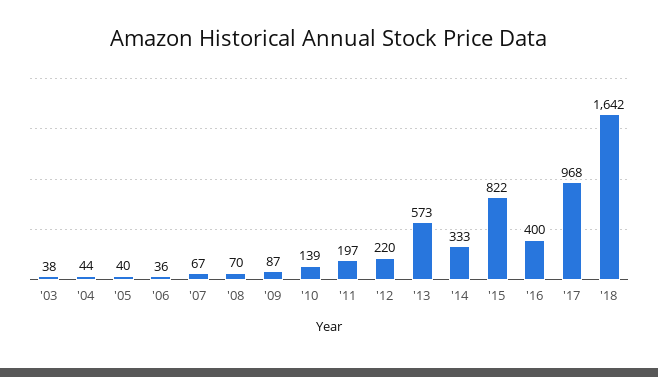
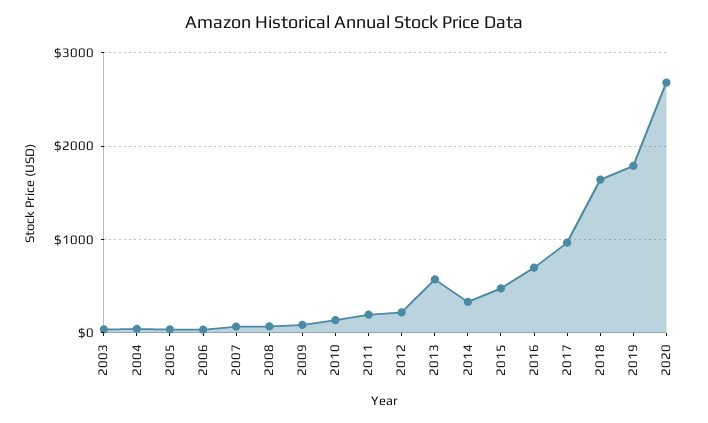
'15: 822 -> 500
'16: 400 -> 700
2019: none -> 1800
2020: none -> 2700

